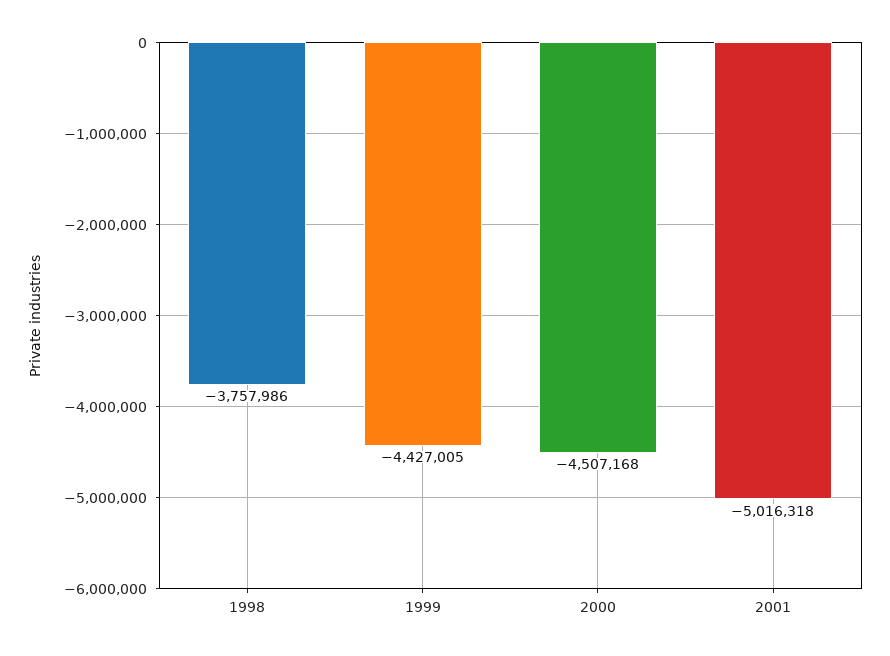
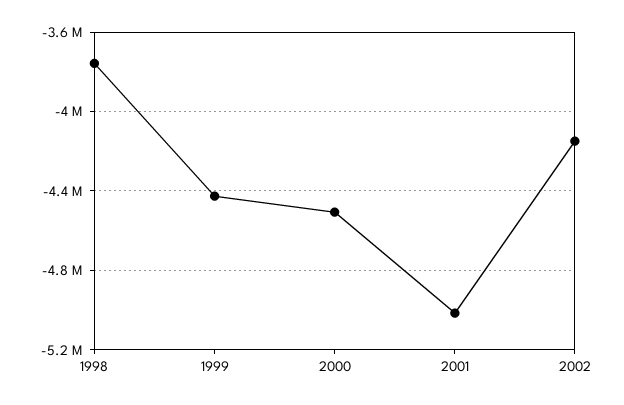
2002: none -> -4150000

